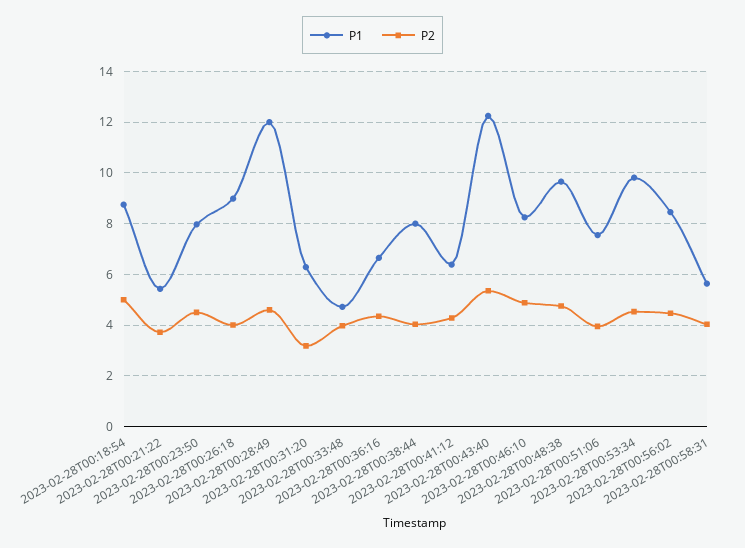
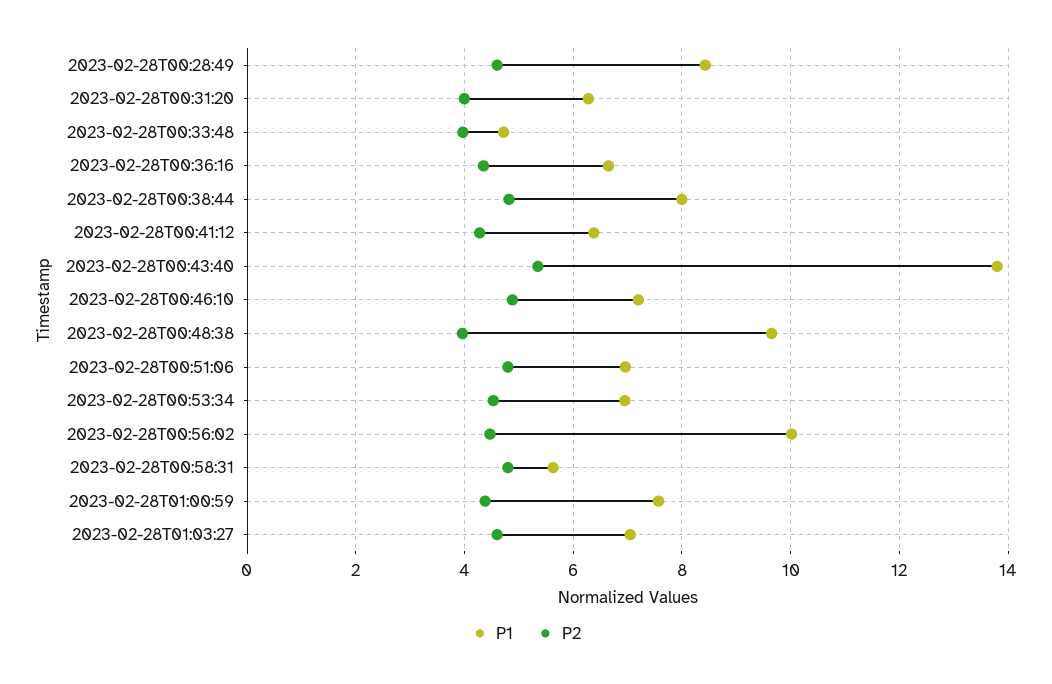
P1, 2023-02-28T00:18:54: 8.75 -> none
P2, 2023-02-28T00:18:54: 5 -> none
P1, 2023-02-28T00:21:22: 5.5 -> none
P2, 2023-02-28T00:21:22: 3.75 -> none
P1, 2023-02-28T00:23:50: 8 -> none
P2, 2023-02-28T00:23:50: 4.5 -> none
P1, 2023-02-28T00:26:18: 9 -> none
P2, 2023-02-28T00:26:18: 4 -> none
P1, 2023-02-28T00:28:49: 12 -> 8.4
P2, 2023-02-28T00:31:20: 3.25 -> 4
P2, 2023-02-28T00:38:44: 4 -> 4.8
P1, 2023-02-28T00:43:40: 12.25 -> 13.8
P1, 2023-02-28T00:46:10: 8.25 -> 7.2
P2, 2023-02-28T00:48:38: 4.75 -> 4
P1, 2023-02-28T00:51:06: 7.5 -> 7
P2, 2023-02-28T00:51:06: 4 -> 4.8
P1, 2023-02-28T00:53:34: 9.75 -> 7
P1, 2023-02-28T00:56:02: 8.5 -> 10
P2, 2023-02-28T00:58:31: 4 -> 4.8
P1, 2023-02-28T01:00:59: none -> 7.6
P2, 2023-02-28T01:00:59: none -> 4.4
P1, 2023-02-28T01:03:27: none -> 7
P2, 2023-02-28T01:03:27: none -> 4.6

